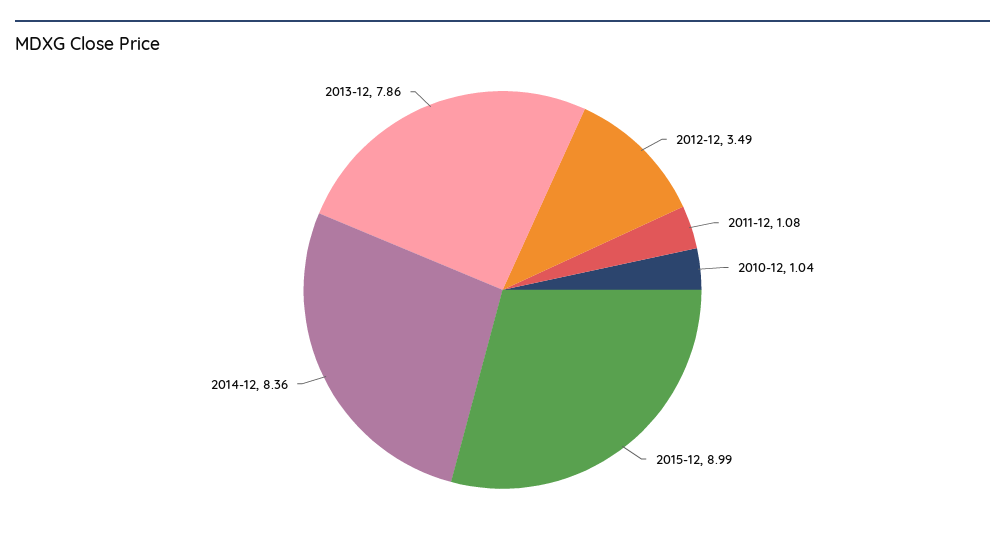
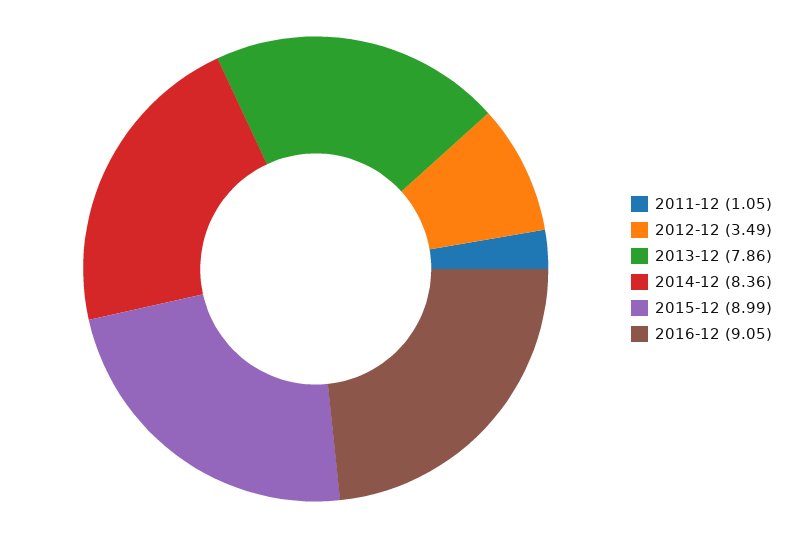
2011-12: 1.08 -> 1.05
2010-12: 1.04 -> none
2016-12: none -> 9.05

